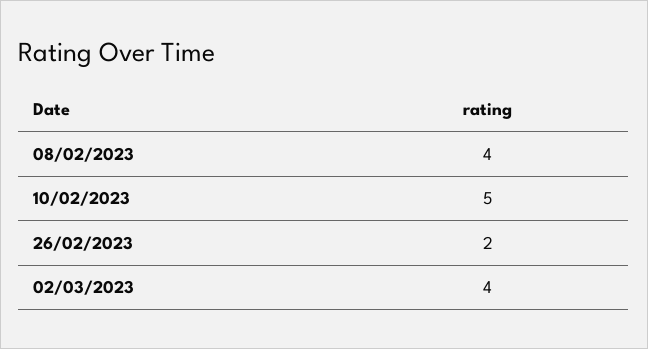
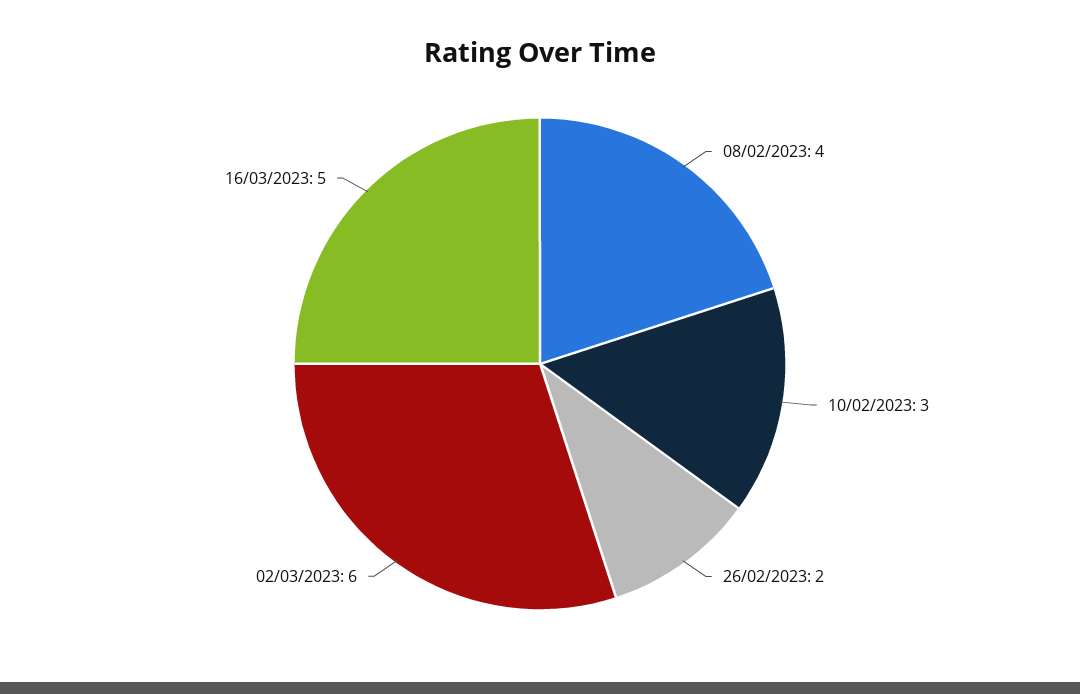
10/02/2023: 5 -> 3
02/03/2023: 4 -> 6
16/03/2023: none -> 5

